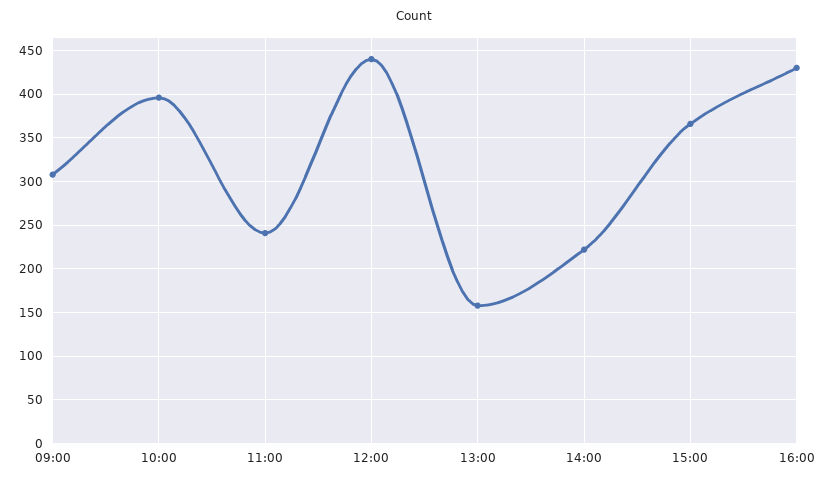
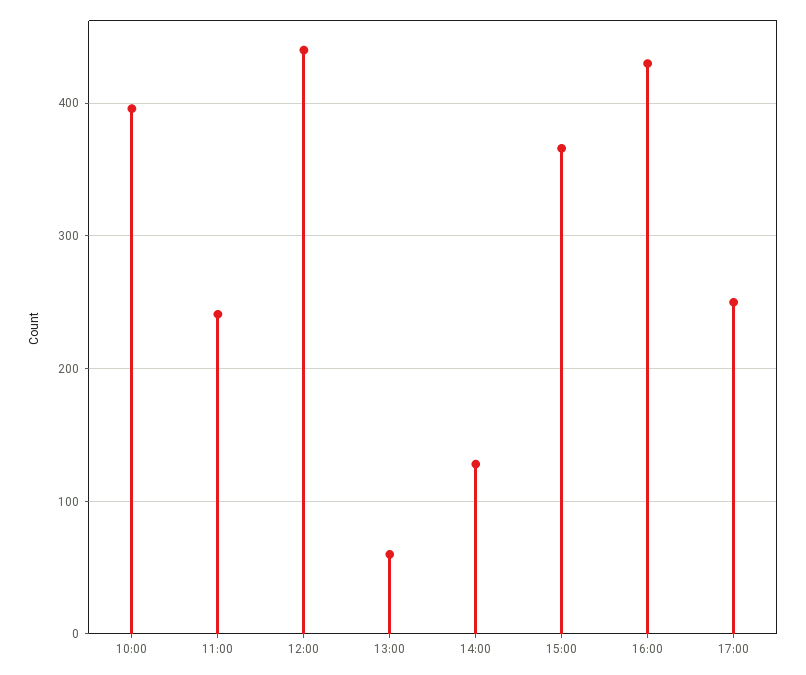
09:00: 310 -> none
13:00: 160 -> 60
14:00: 220 -> 130
17:00: none -> 250

